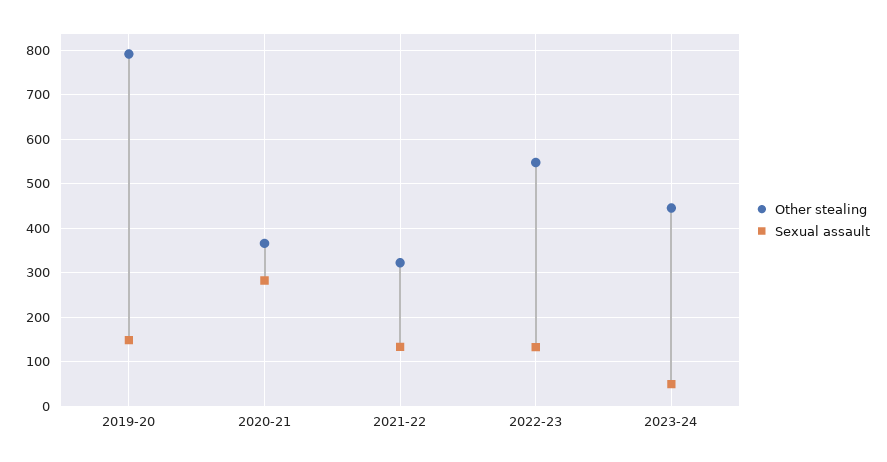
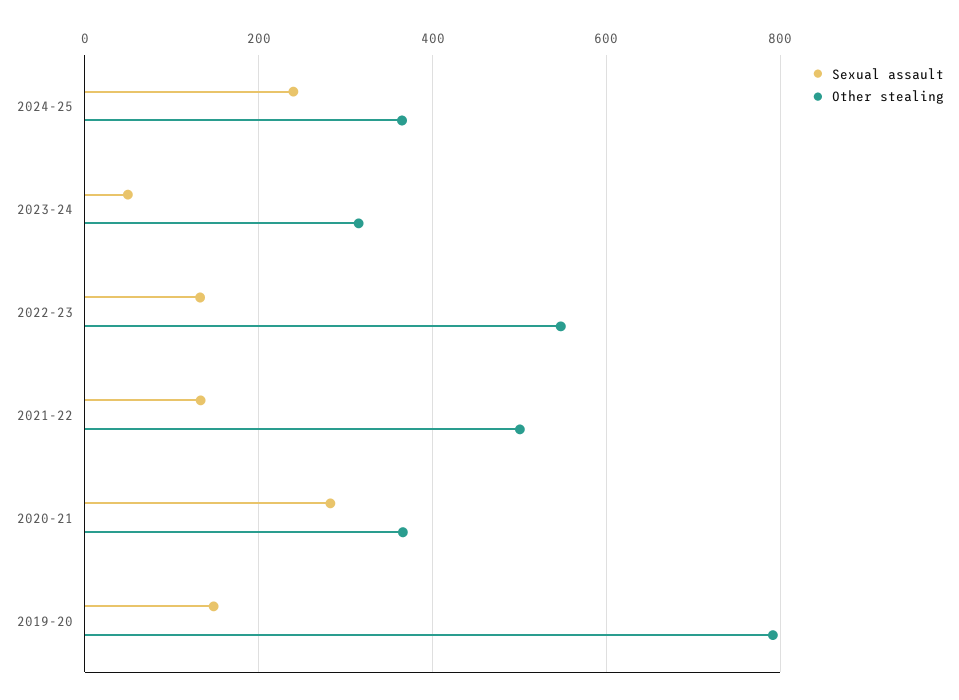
Other stealing, 2021-22: 320 -> 500
Other stealing, 2023-24: 440 -> 320
Sexual assault, 2024-25: none -> 240
Other stealing, 2024-25: none -> 360

